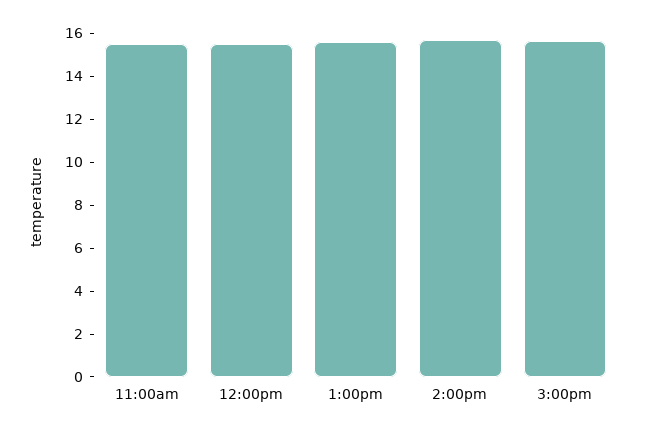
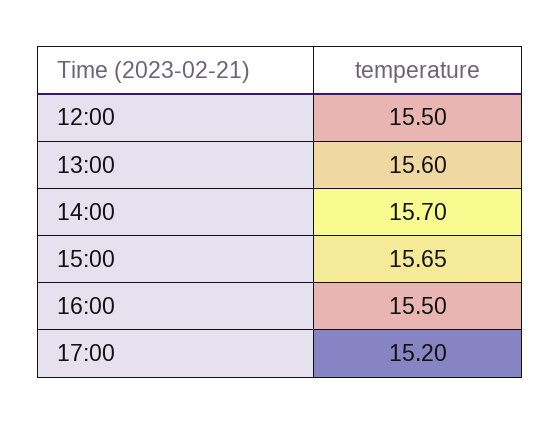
11:00am: 15.5 -> none
16:00: none -> 15.5
17:00: none -> 15.2

